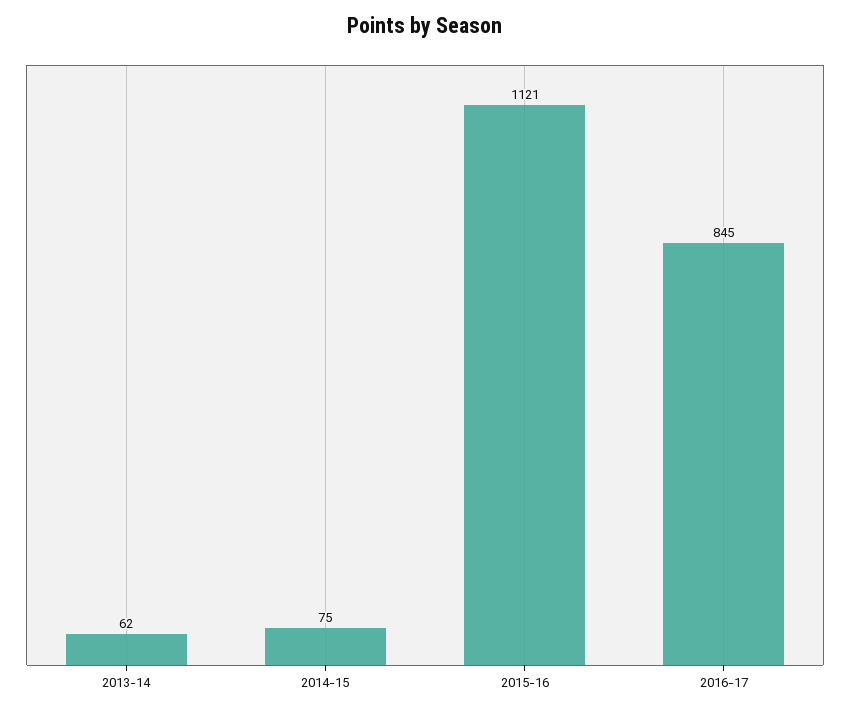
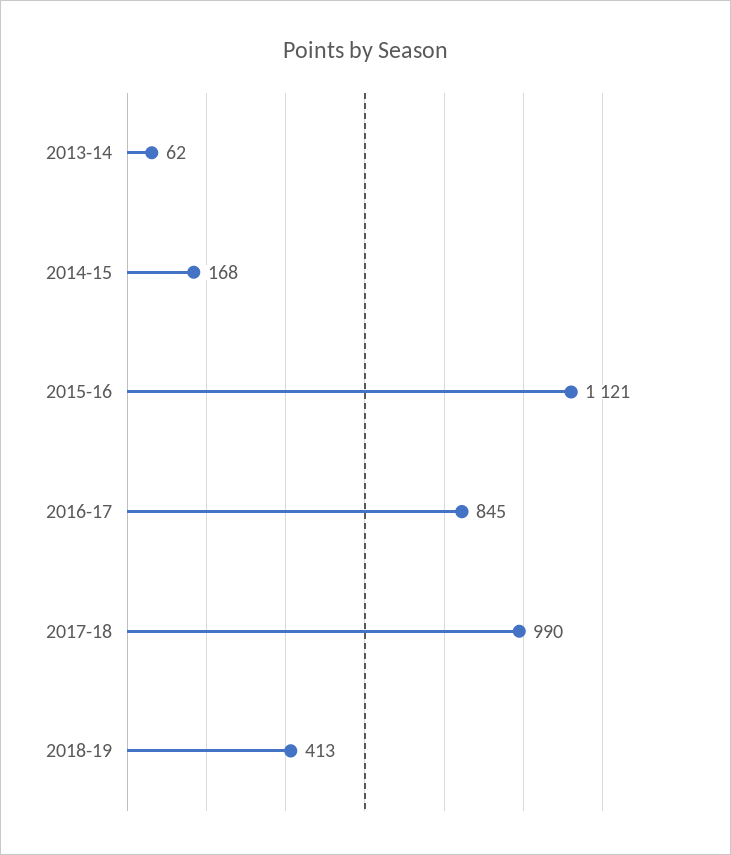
2014-15: 75 -> 168
2017-18: none -> 990
2018-19: none -> 413

